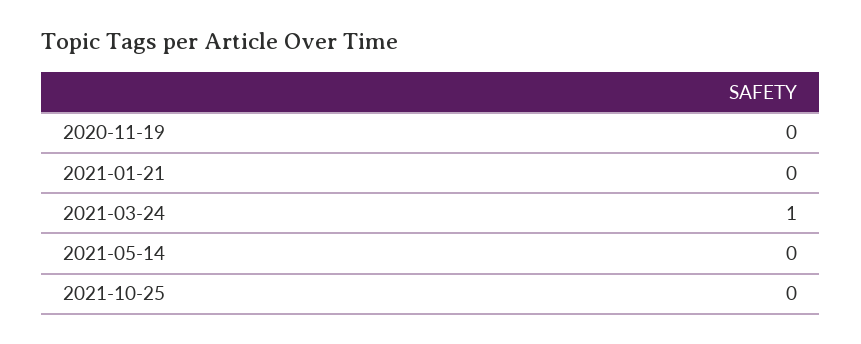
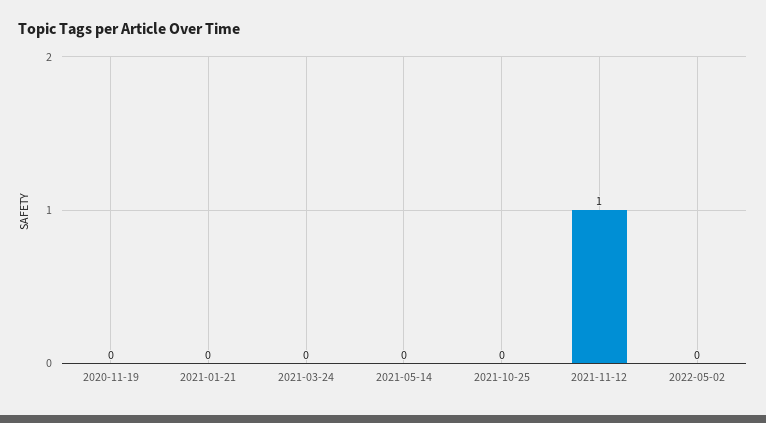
2021-03-24: 1 -> 0
2021-11-12: none -> 1
2022-05-02: none -> 0

